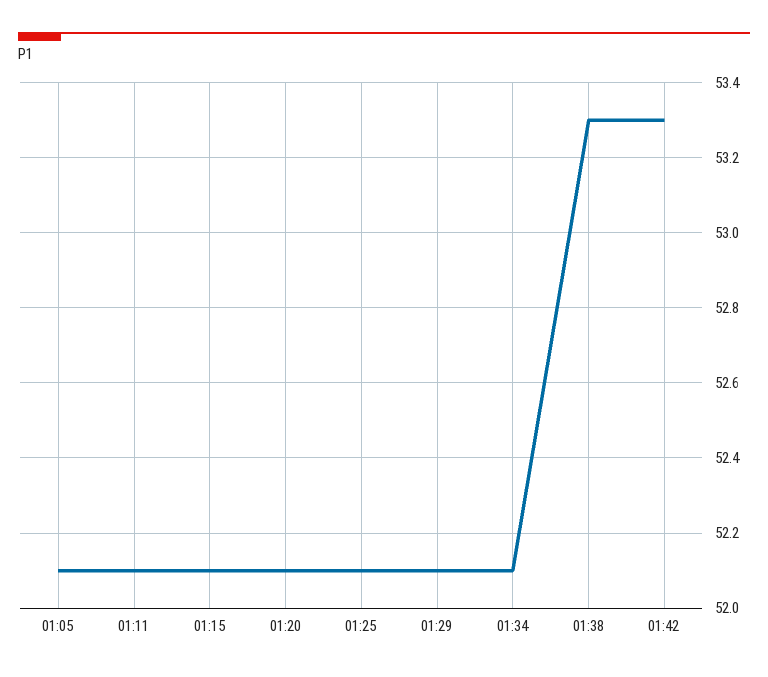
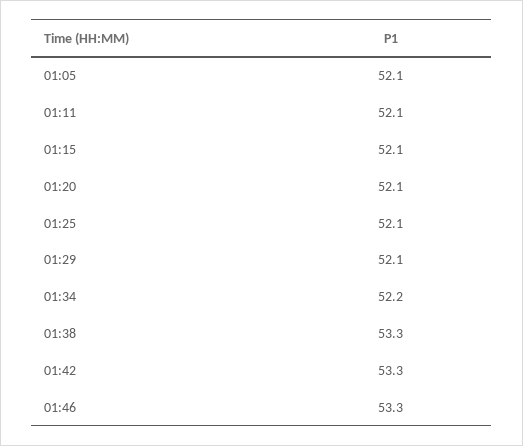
01:34: 52.1 -> 52.2
01:46: none -> 53.3

